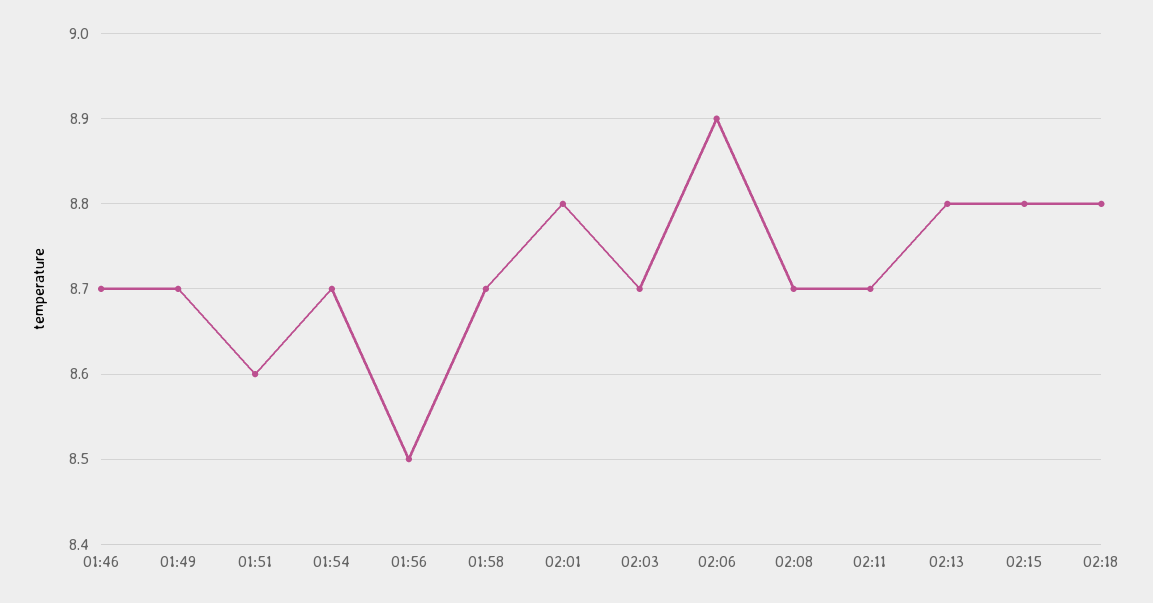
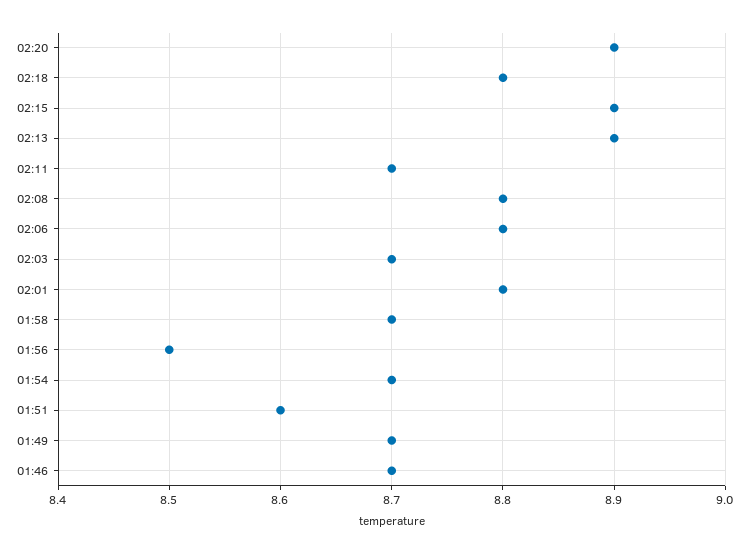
02:06: 8.9 -> 8.8
02:08: 8.7 -> 8.8
02:13: 8.8 -> 8.9
02:15: 8.8 -> 8.9
02:20: none -> 8.9

